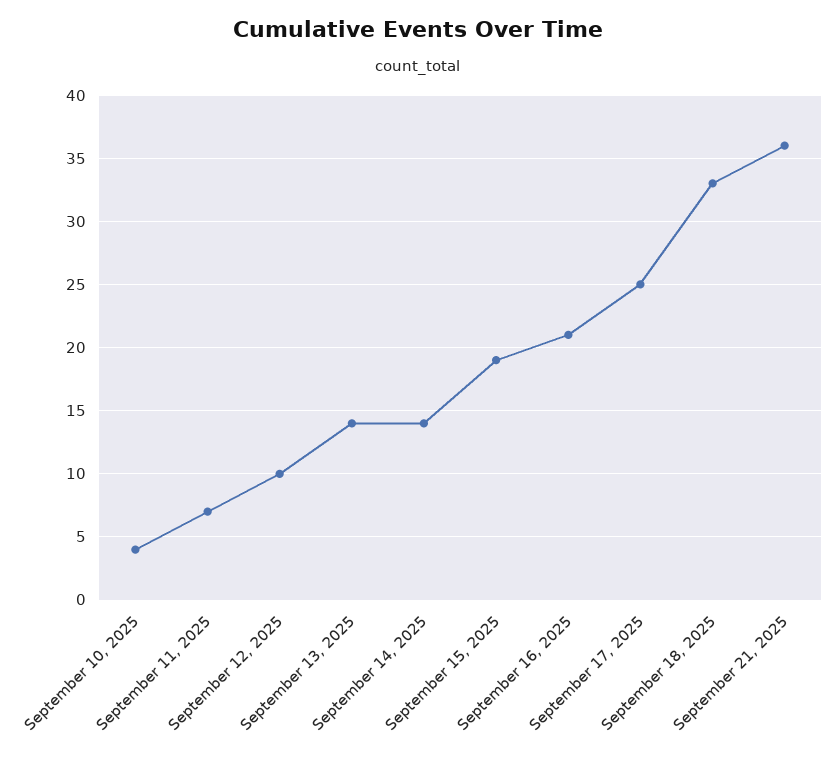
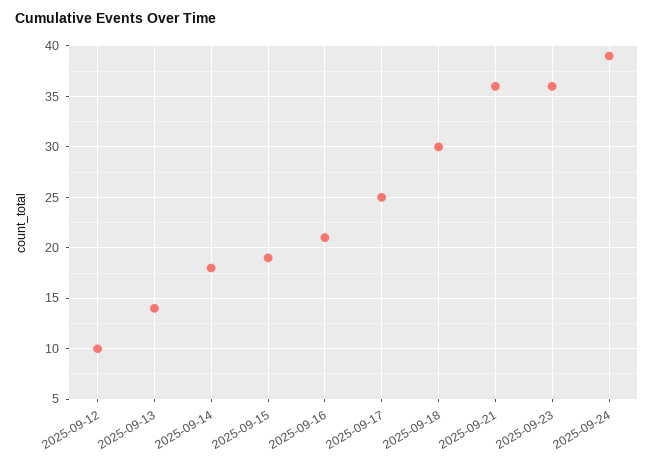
September 10, 2025: 4 -> none
September 11, 2025: 7 -> none
September 14, 2025: 14 -> 18
September 18, 2025: 33 -> 30
2025-09-23: none -> 36
2025-09-24: none -> 39

